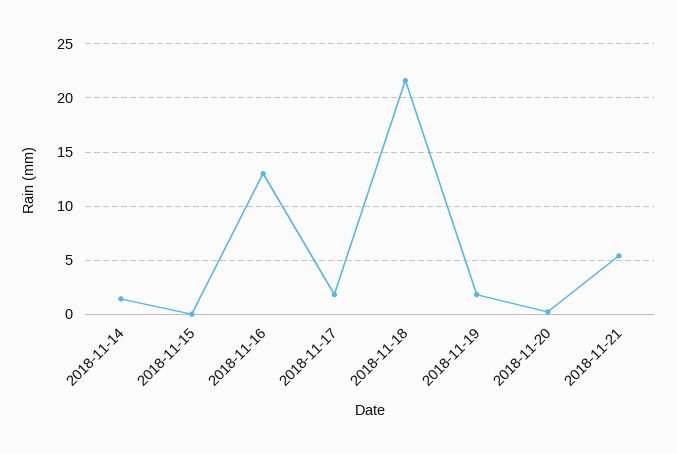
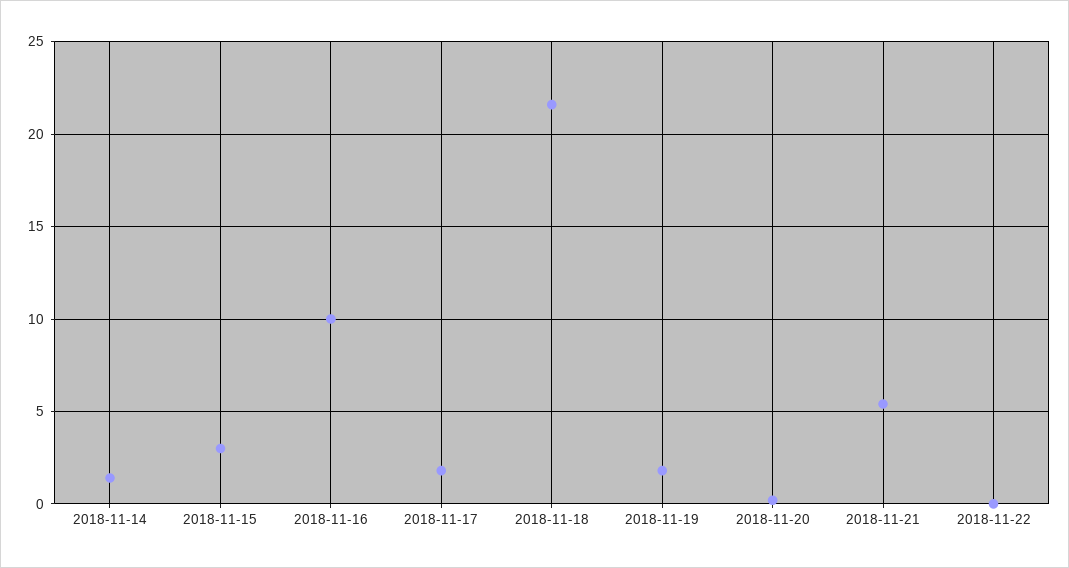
2018-11-15: 0 -> 3
2018-11-16: 13 -> 10
2018-11-22: none -> 0

